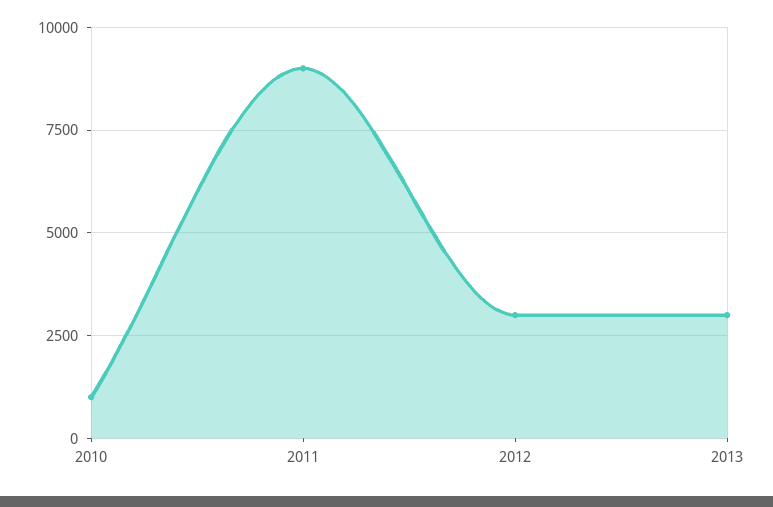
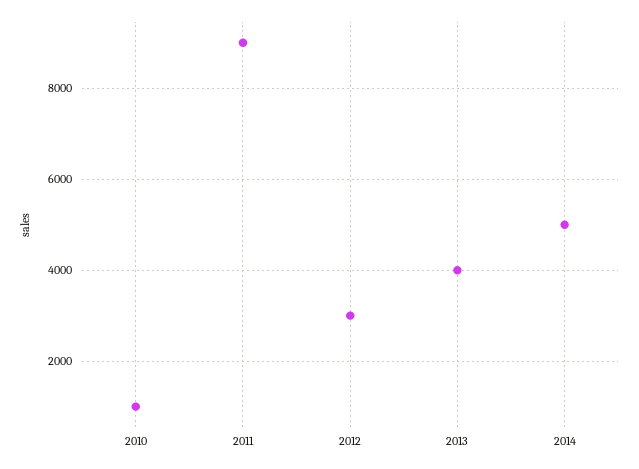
2013: 3000 -> 4000
2014: none -> 5000

